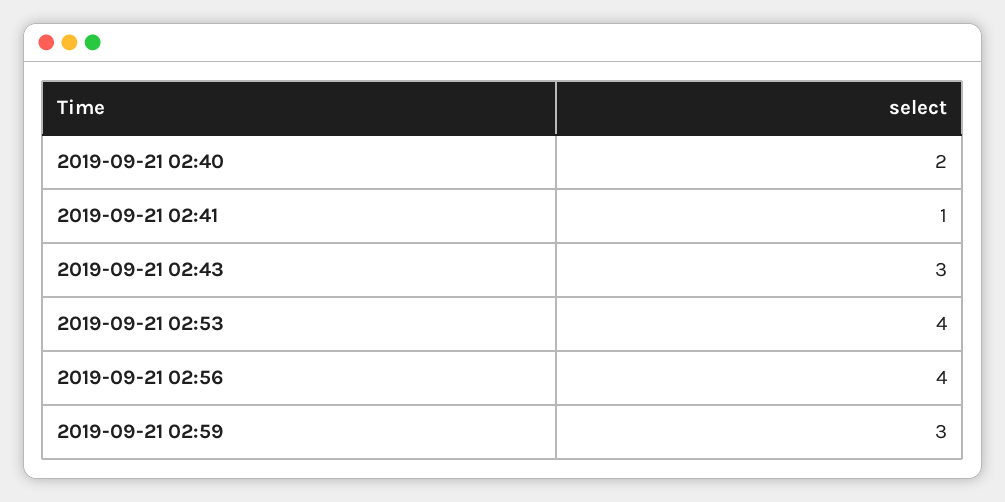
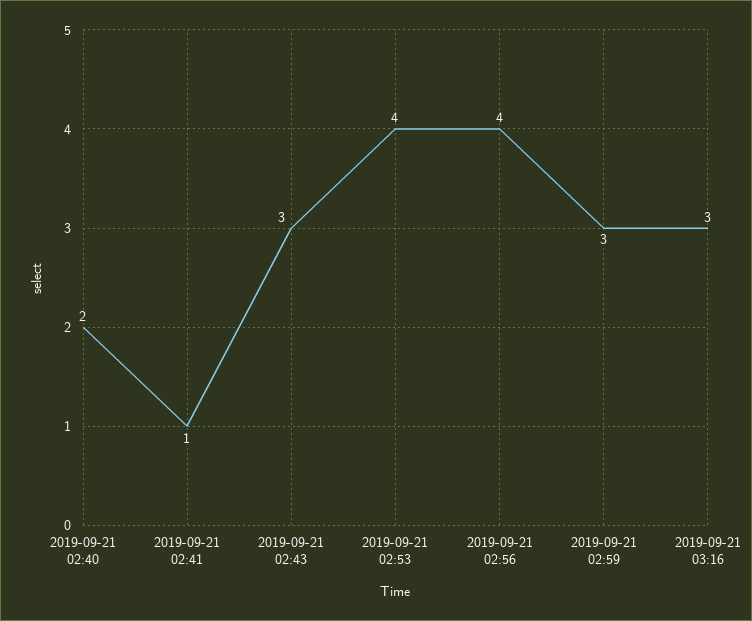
2019-09-21 03:16: none -> 3

